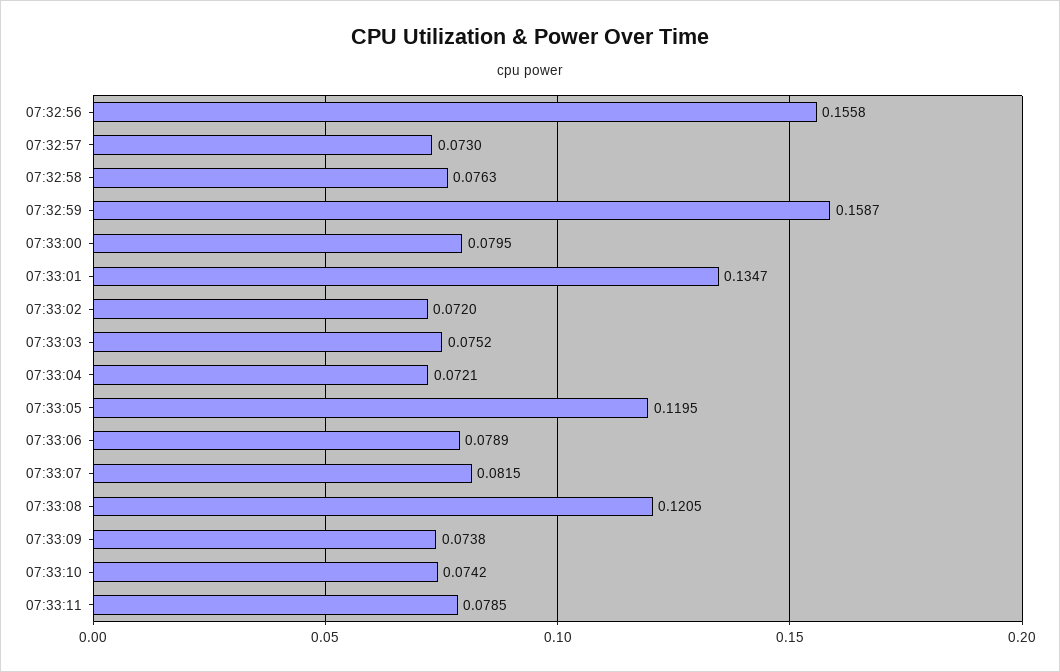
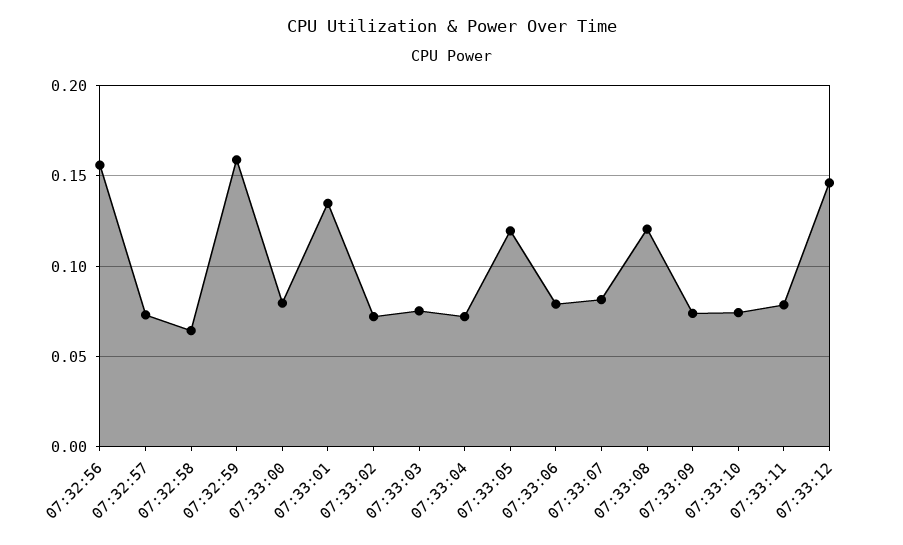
07:32:58: 0.0763 -> 0.065
07:33:12: none -> 0.145

